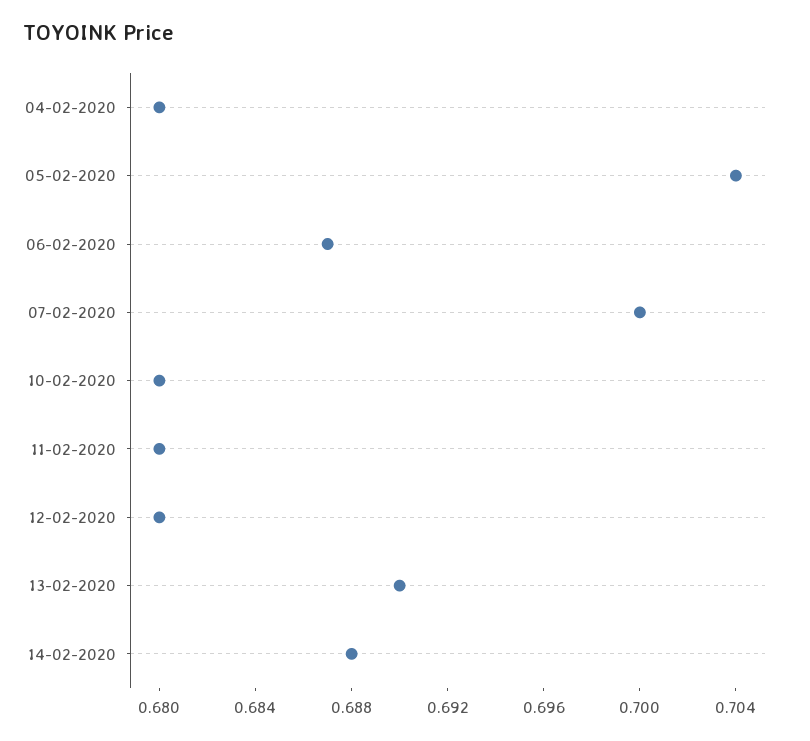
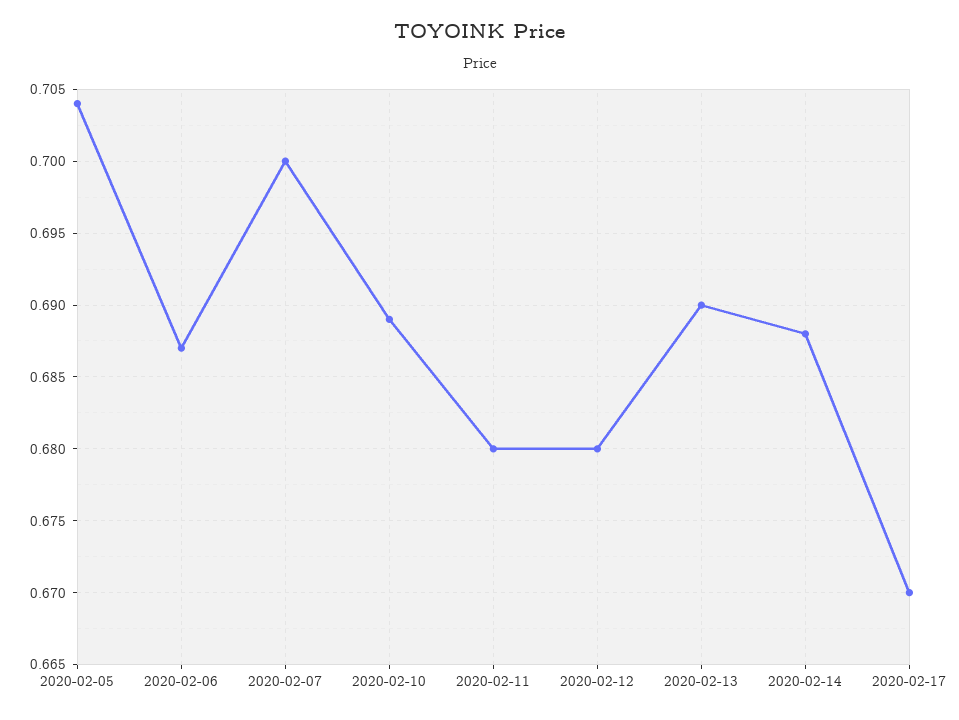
04-02-2020: 0.68 -> none
10-02-2020: 0.68 -> 0.689
2020-02-17: none -> 0.67

